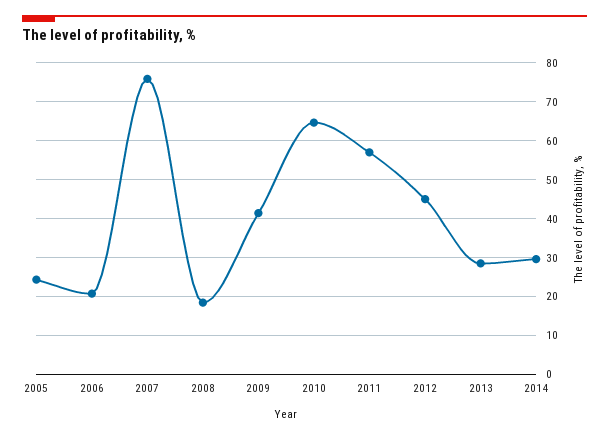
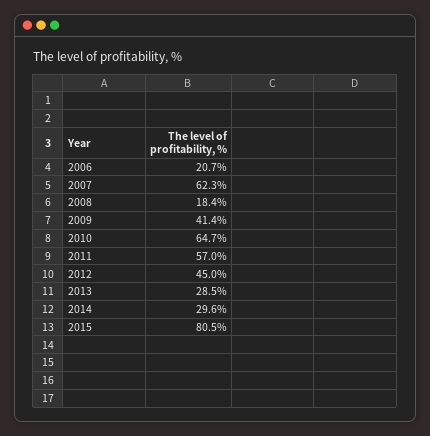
2005: 24 -> none
2007: 76 -> 62.3
2015: none -> 80.5

